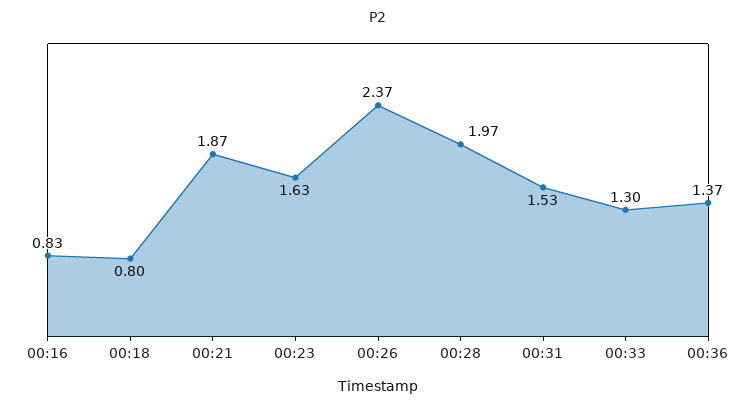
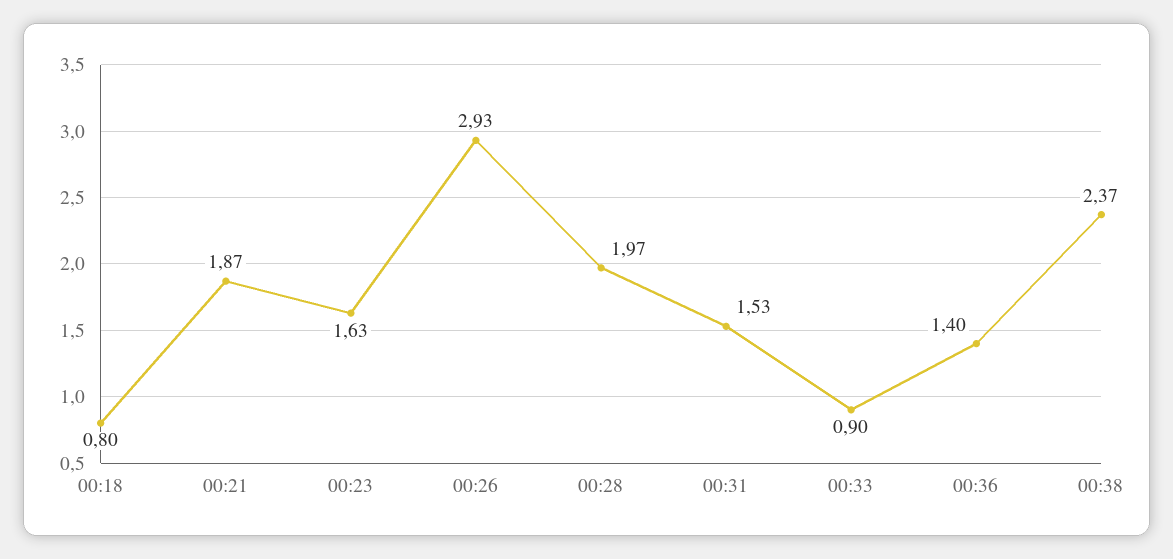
00:16: 0.83 -> none
00:26: 2.37 -> 2.93
00:33: 1.3 -> 0.9
00:36: 1.37 -> 1.4
00:38: none -> 2.37

